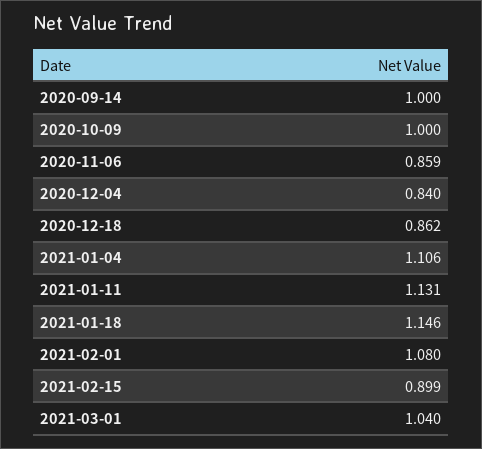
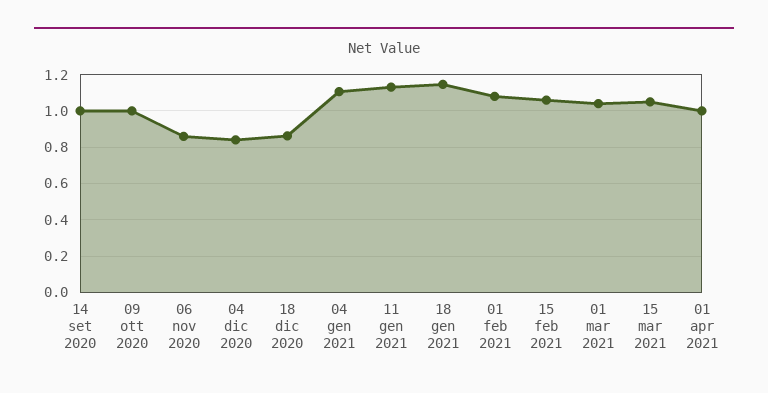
2021-02-15: 0.899 -> 1.05
15 mar 2021: none -> 1.05
01 apr 2021: none -> 1

